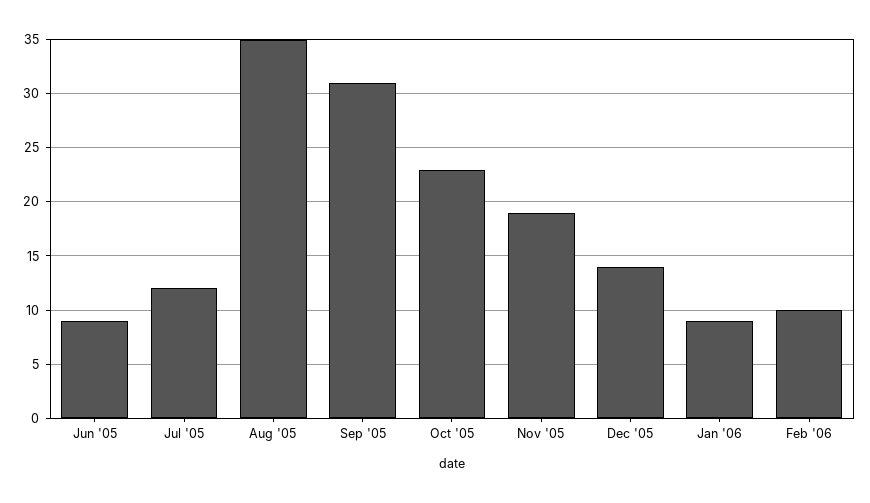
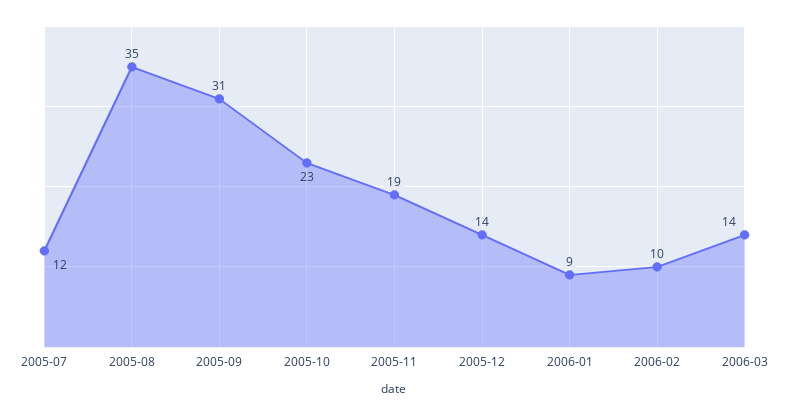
Jun '05: 9 -> none
2006-03: none -> 14

